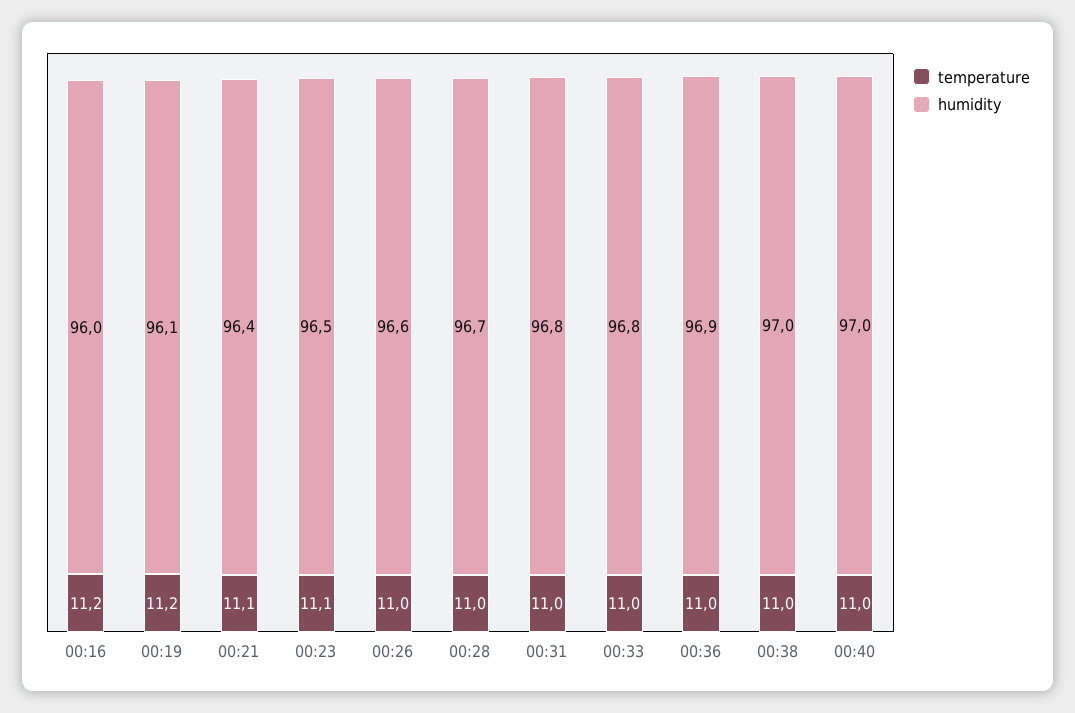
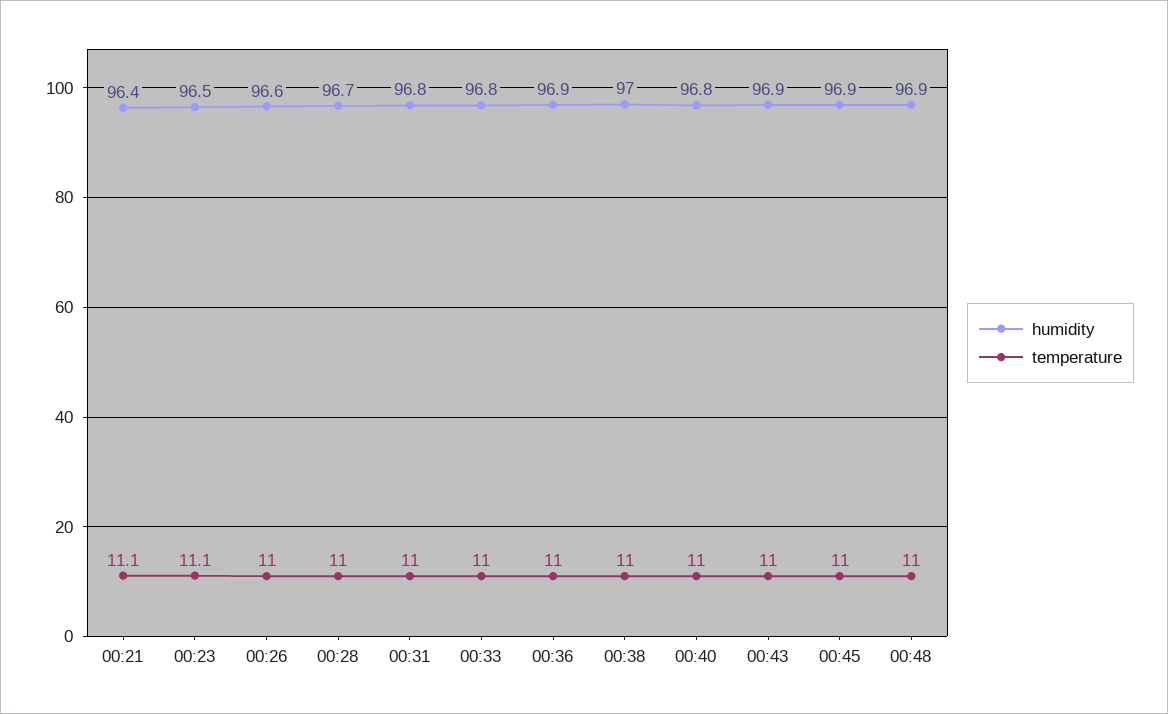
temperature, 00:16: 11.2 -> none
humidity, 00:16: 96 -> none
temperature, 00:19: 11.2 -> none
humidity, 00:19: 96.1 -> none
humidity, 00:40: 97 -> 96.8
humidity, 00:43: none -> 96.9
temperature, 00:43: none -> 11
humidity, 00:45: none -> 96.9
temperature, 00:45: none -> 11
humidity, 00:48: none -> 96.9
temperature, 00:48: none -> 11

